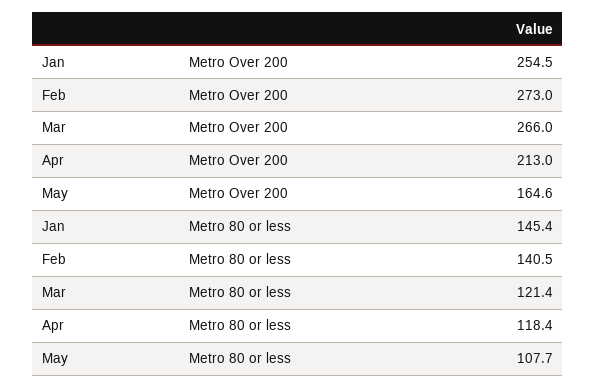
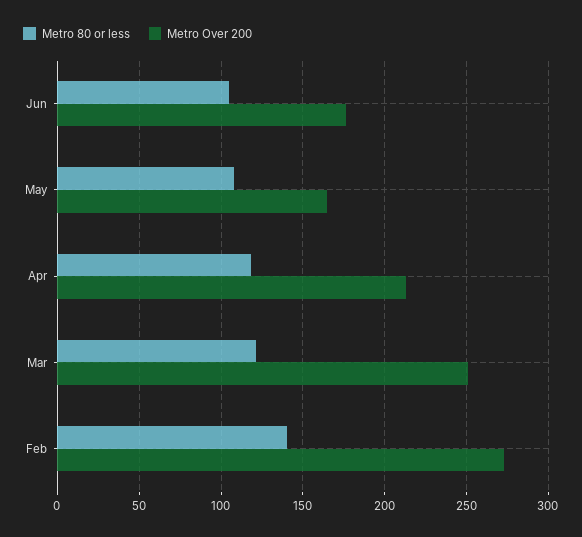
Metro Over 200, Jan: 254.5 -> none
Metro Over 200, Mar: 266 -> 250
Metro 80 or less, Jan: 145.4 -> none
Metro 80 or less, Jun: none -> 105
Metro Over 200, Jun: none -> 175

